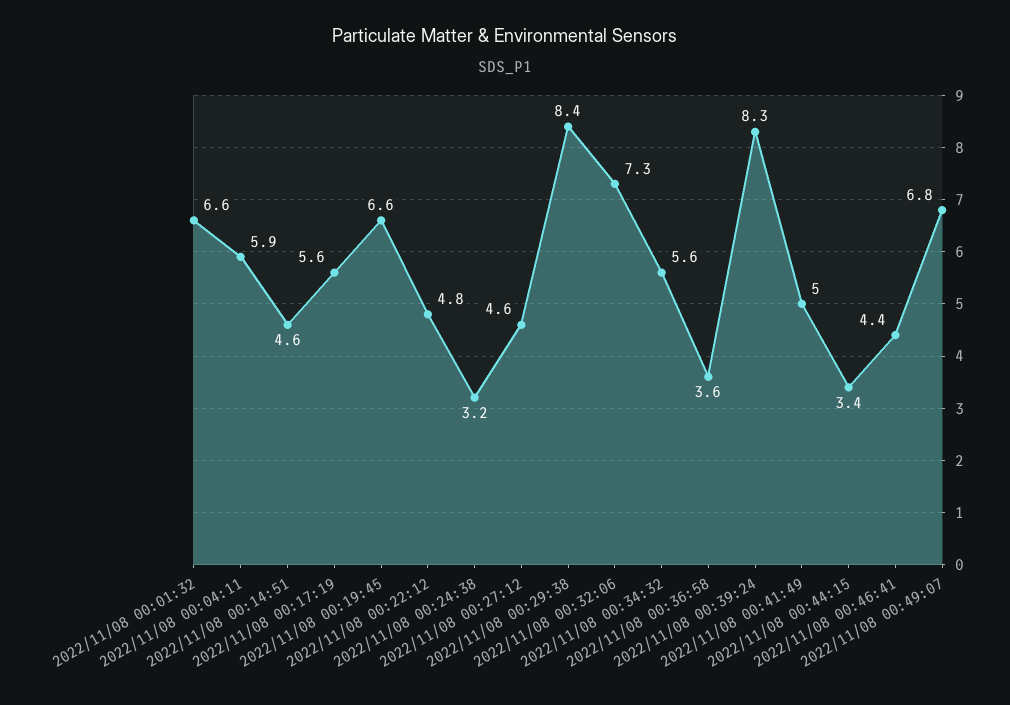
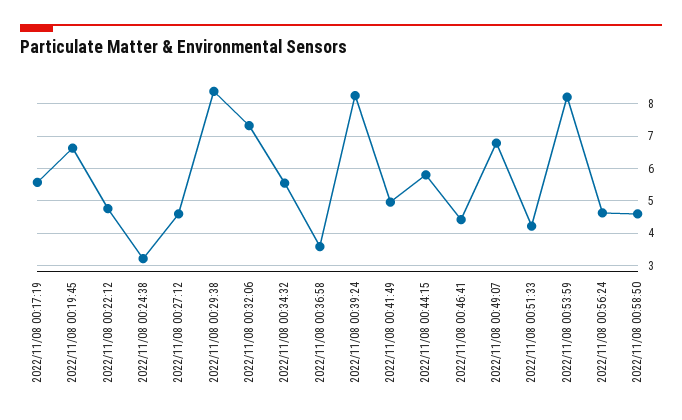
2022/11/08 00:01:32: 6.6 -> none
2022/11/08 00:04:11: 5.9 -> none
2022/11/08 00:14:51: 4.6 -> none
2022/11/08 00:44:15: 3.4 -> 5.8
2022/11/08 00:51:33: none -> 4.2
2022/11/08 00:53:59: none -> 8.2
2022/11/08 00:56:24: none -> 4.6
2022/11/08 00:58:50: none -> 4.6

